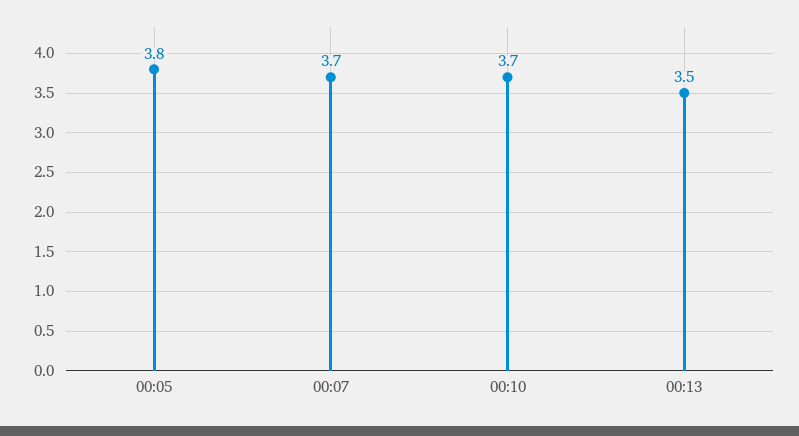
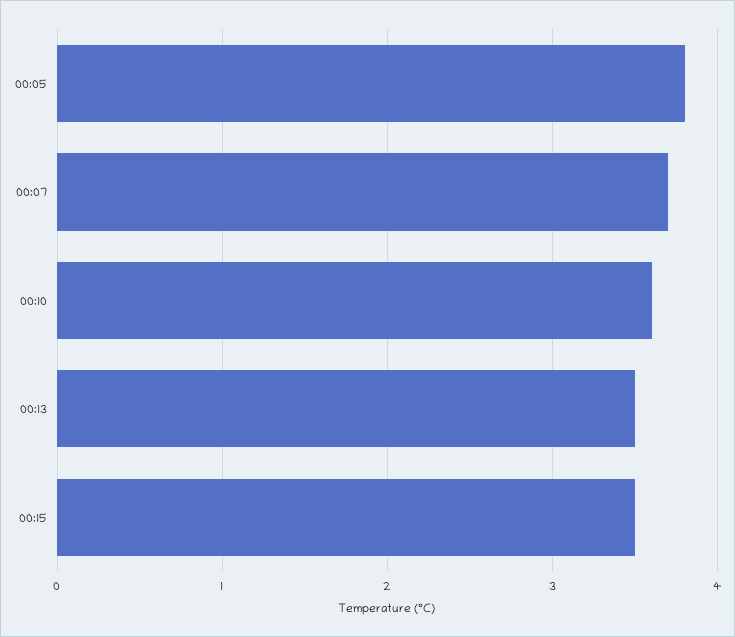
00:10: 3.7 -> 3.6
00:15: none -> 3.5

